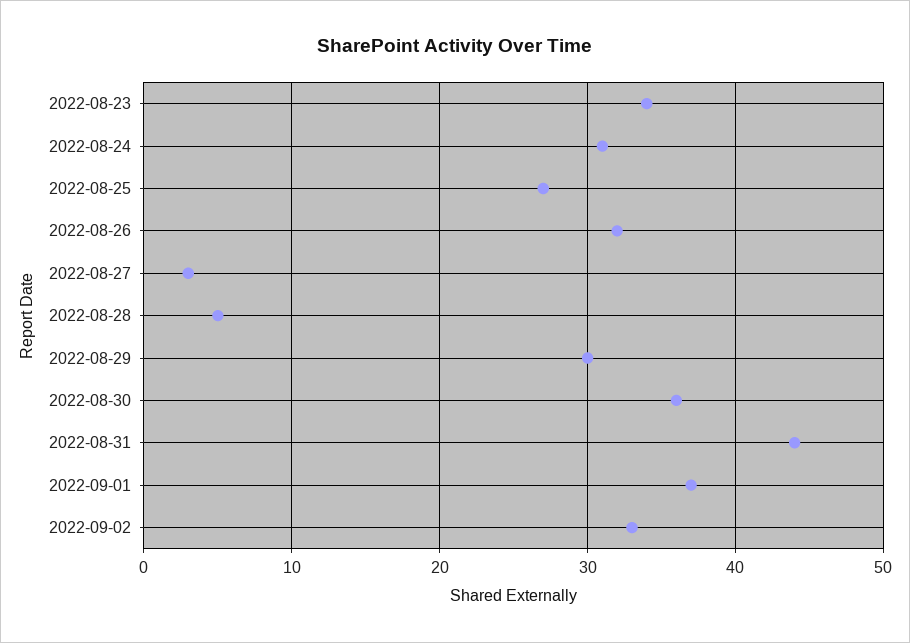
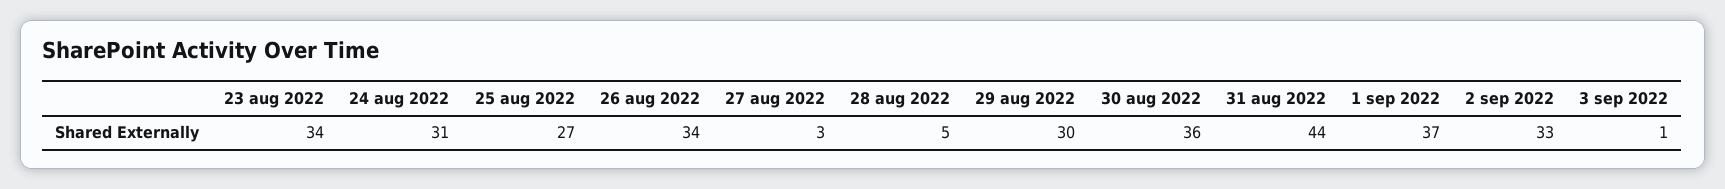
2022-08-26: 32 -> 34
3 sep 2022: none -> 1

